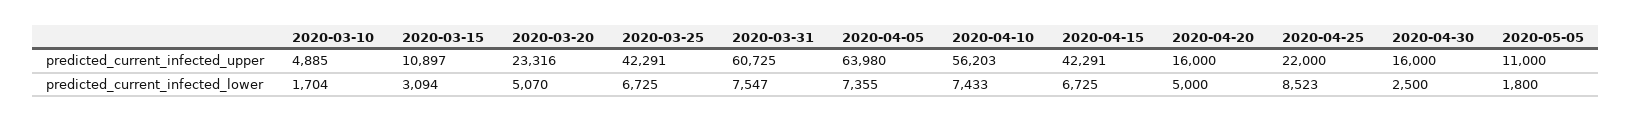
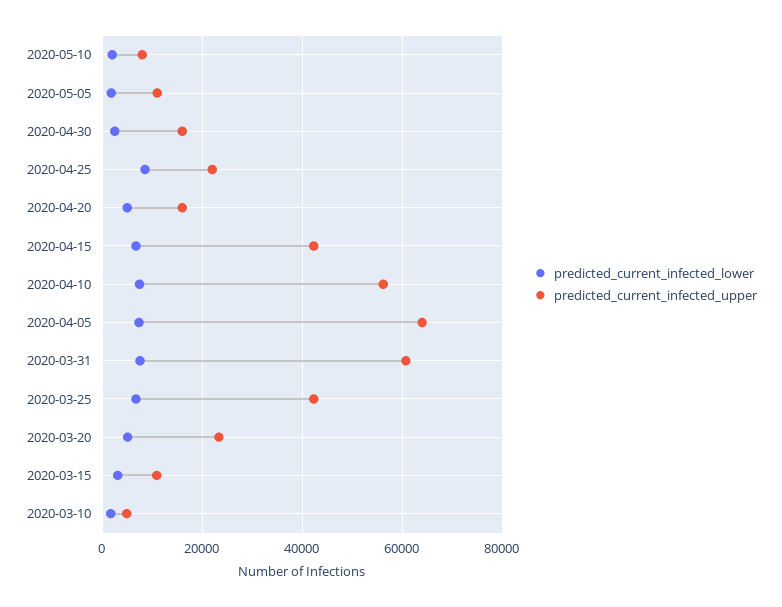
predicted_current_infected_lower, 2020-05-10: none -> 2000
predicted_current_infected_upper, 2020-05-10: none -> 8000

